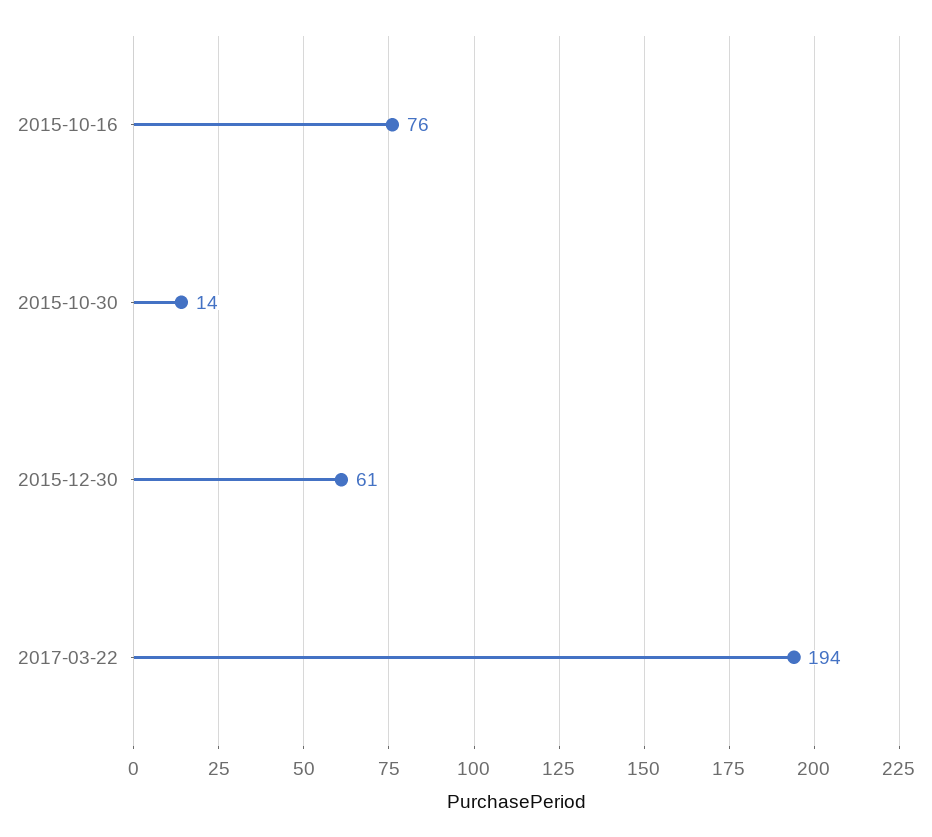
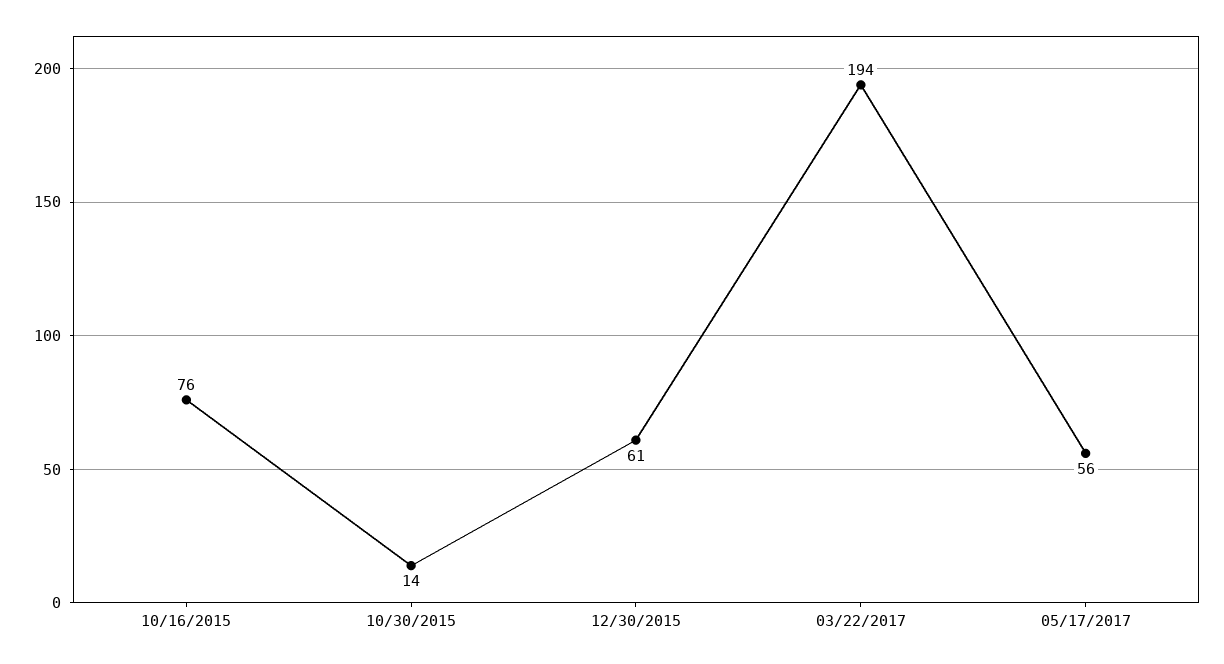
05/17/2017: none -> 56

